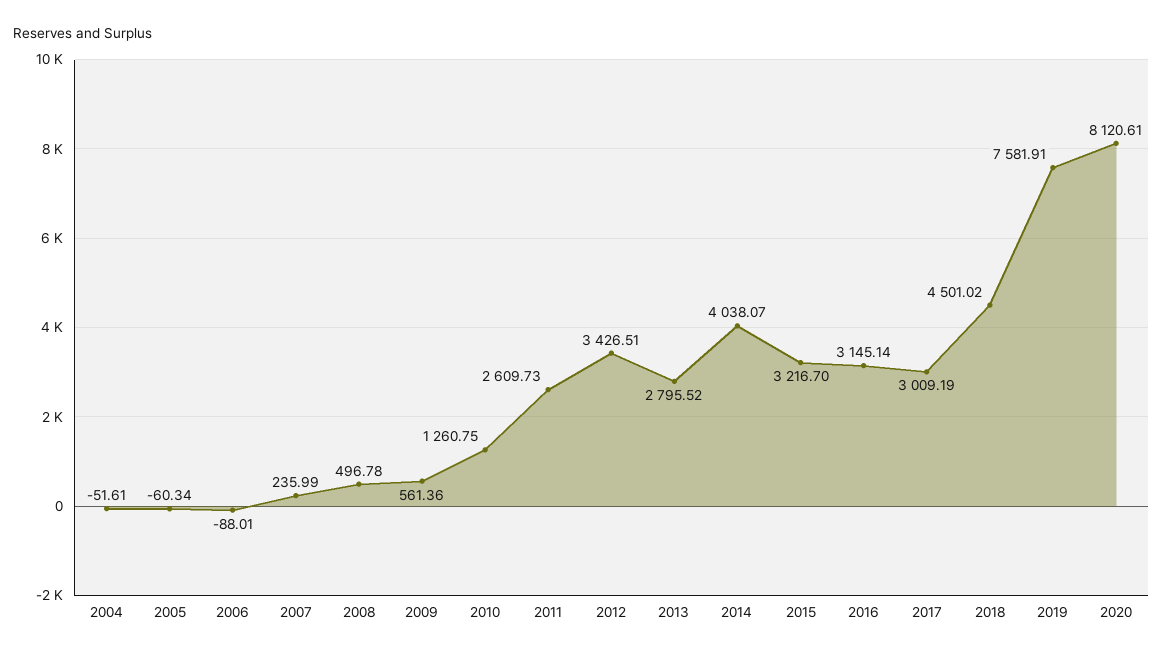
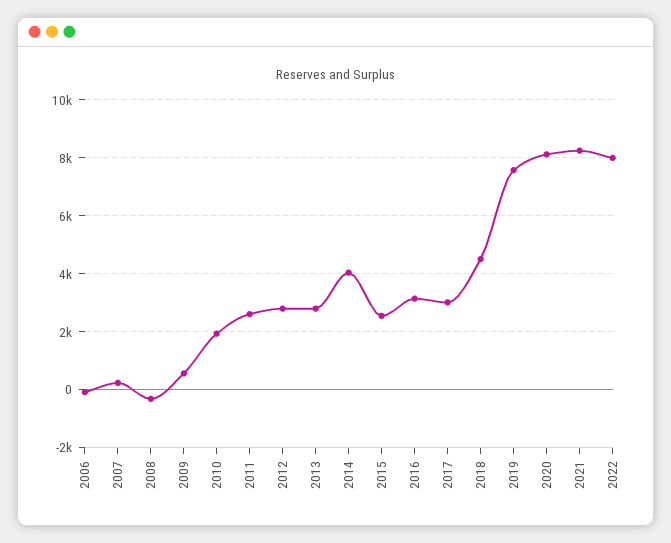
2004: -51.61 -> none
2005: -60.34 -> none
2008: 496.78 -> -250
2010: 1260.75 -> 2000
2012: 3426.51 -> 2750
2015: 3216.7 -> 2500
2021: none -> 8250
2022: none -> 8000

